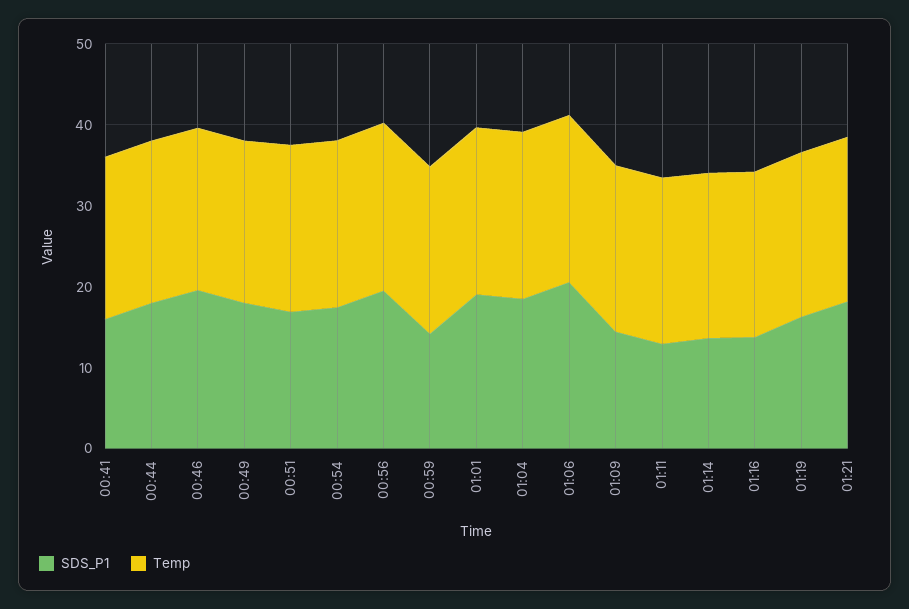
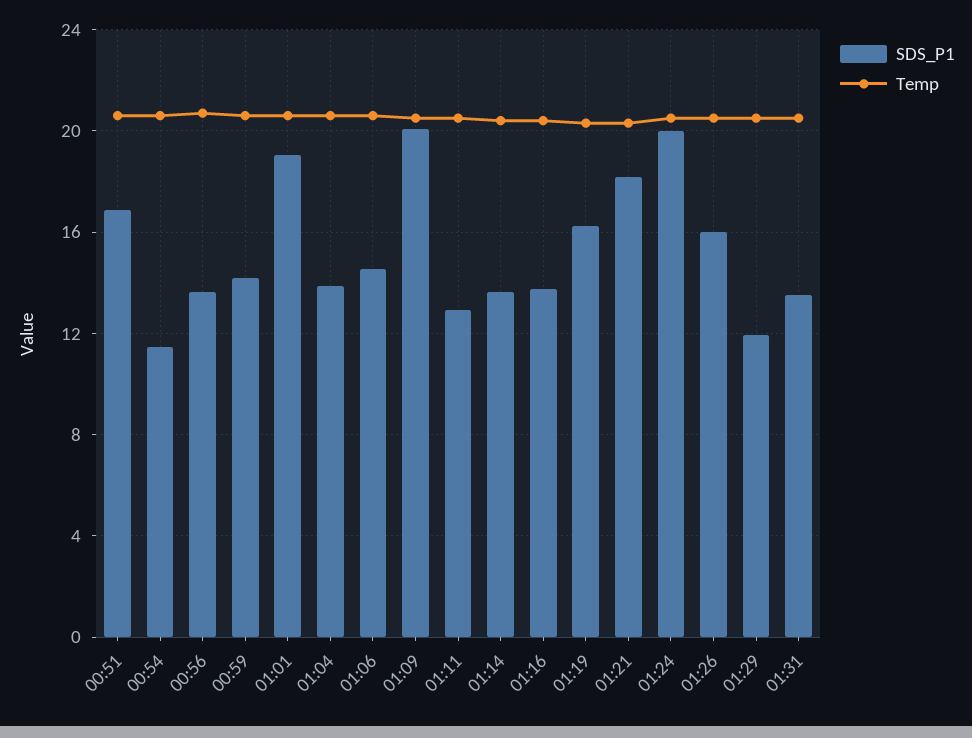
SDS_P1, 00:41: 16 -> none
Temp, 00:41: 20 -> none
SDS_P1, 00:44: 18 -> none
Temp, 00:44: 20 -> none
SDS_P1, 00:46: 20 -> none
Temp, 00:46: 20 -> none
SDS_P1, 00:49: 18 -> none
Temp, 00:49: 20 -> none
SDS_P1, 00:54: 18 -> 11.5
SDS_P1, 00:56: 20 -> 13.5
SDS_P1, 01:04: 18 -> 14
SDS_P1, 01:06: 20 -> 14.5
SDS_P1, 01:09: 14 -> 20
SDS_P1, 01:24: none -> 20
Temp, 01:24: none -> 20.5
SDS_P1, 01:26: none -> 16
Temp, 01:26: none -> 20.5
SDS_P1, 01:29: none -> 12
Temp, 01:29: none -> 20.5
SDS_P1, 01:31: none -> 13.5
Temp, 01:31: none -> 20.5

